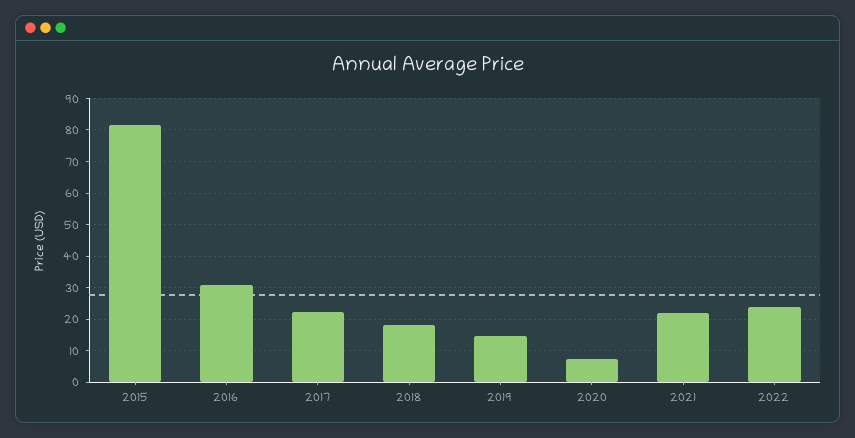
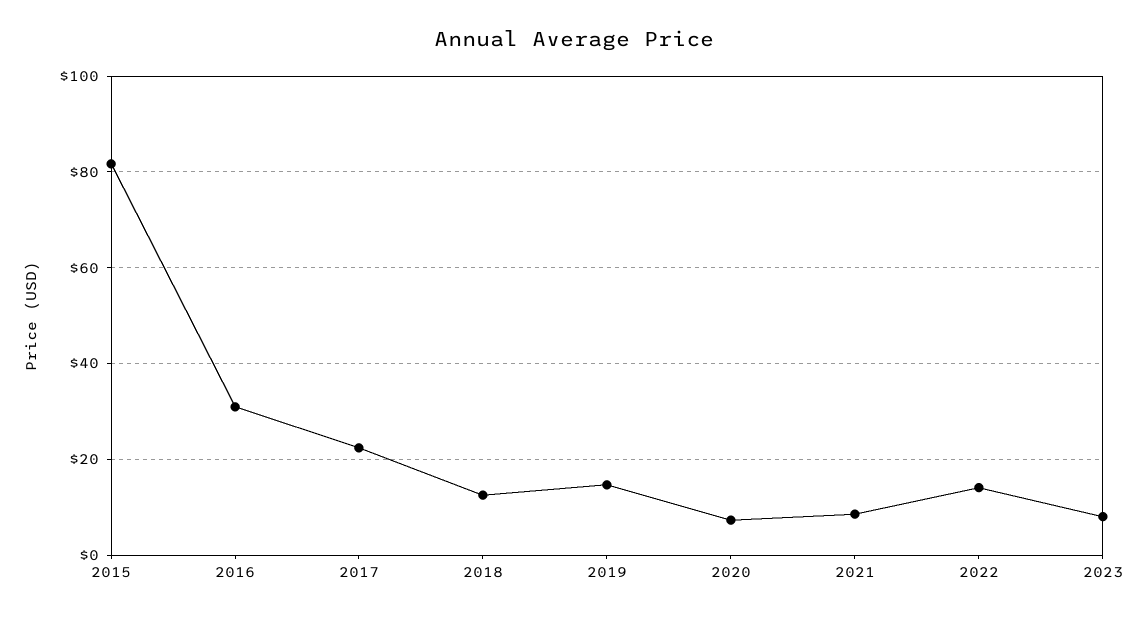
2018: 18 -> 12
2021: 22 -> 8
2022: 24 -> 14
2023: none -> 8

